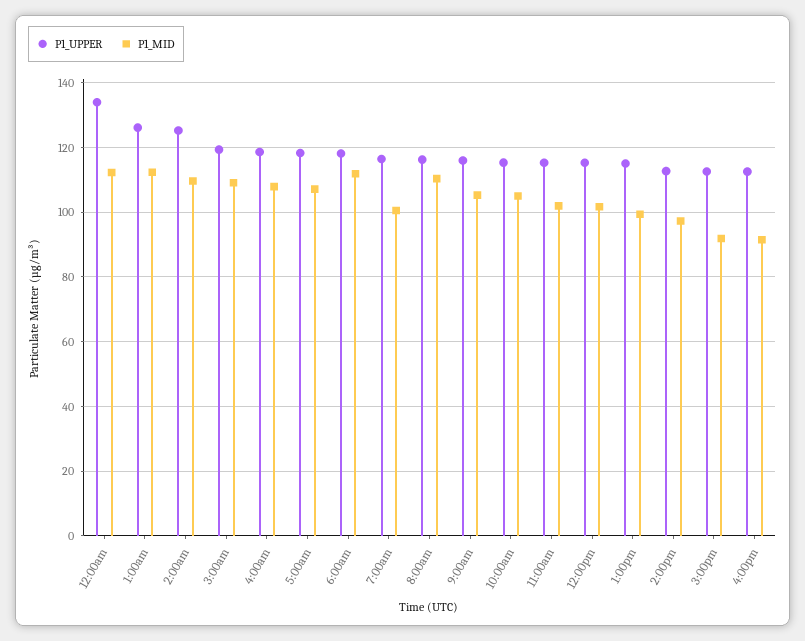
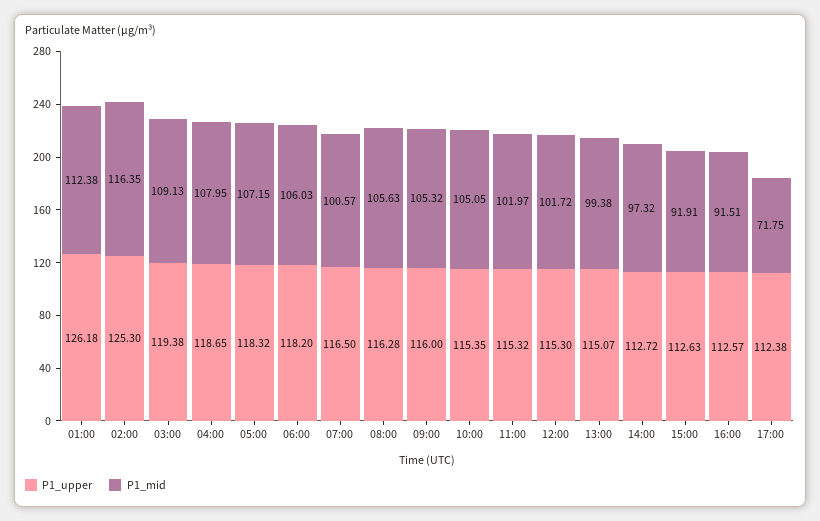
P1_UPPER, 12:00am: 134 -> none
P1_MID, 12:00am: 112 -> none
P1_MID, 2:00am: 110 -> 116.35
P1_MID, 6:00am: 112 -> 106.03
P1_MID, 8:00am: 110 -> 105.63
P1_UPPER, 17:00: none -> 112.38
P1_MID, 17:00: none -> 71.75

